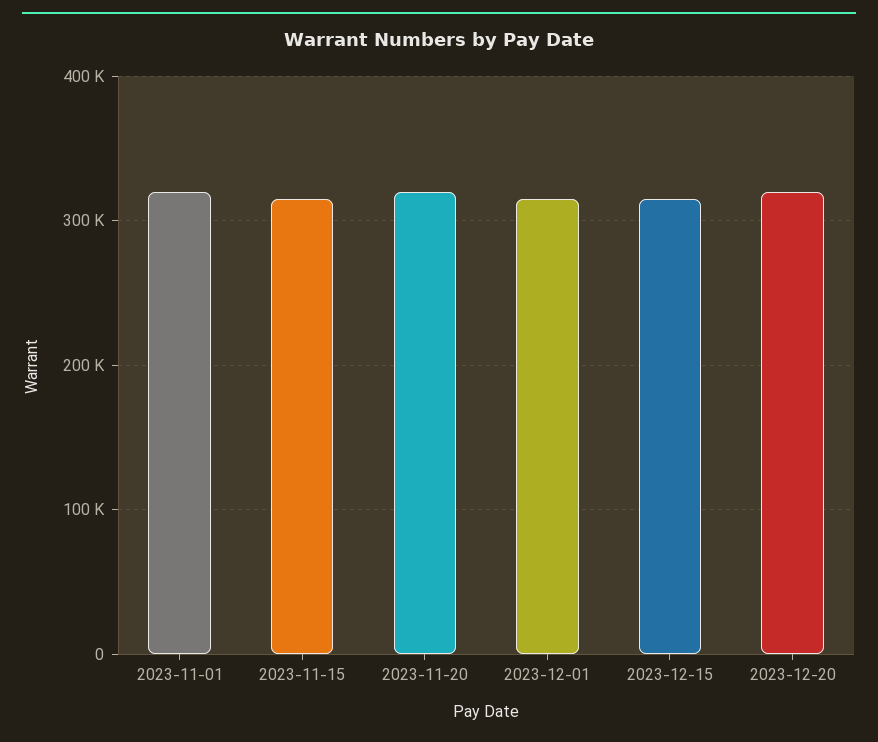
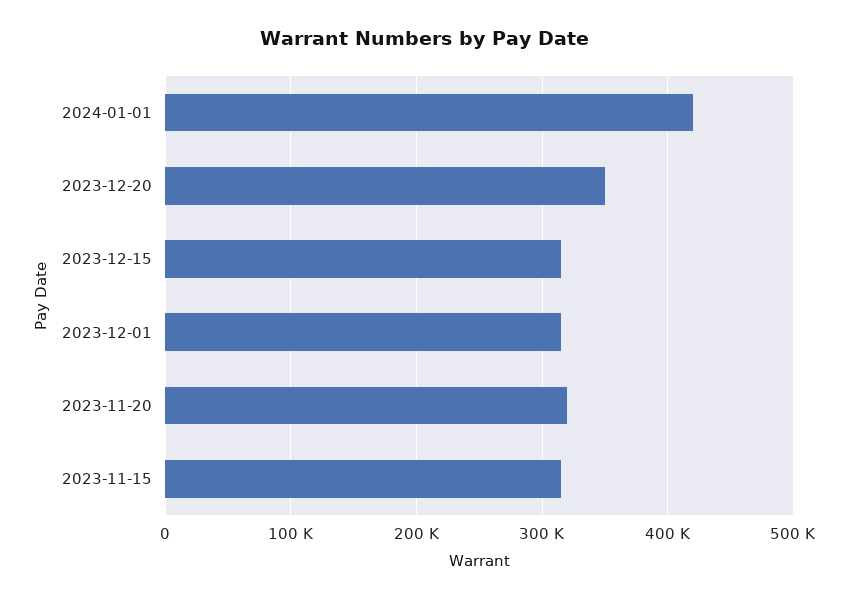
2023-11-01: 320000 -> none
2023-12-20: 320000 -> 350000
2024-01-01: none -> 420000

